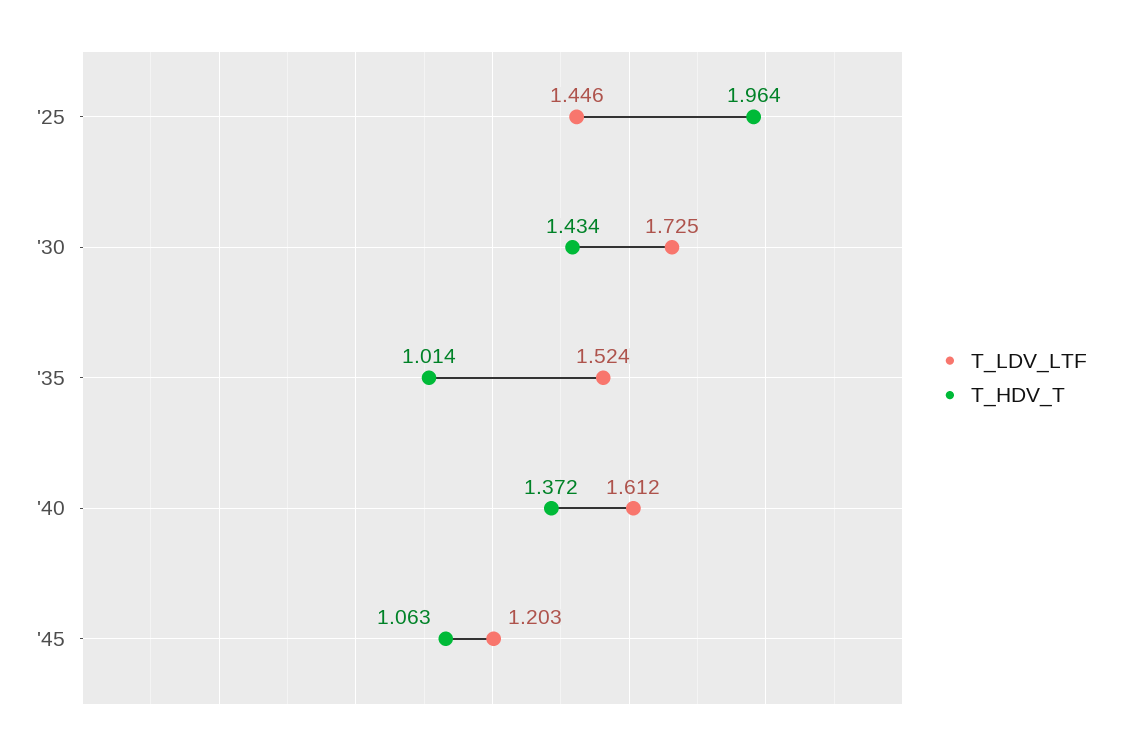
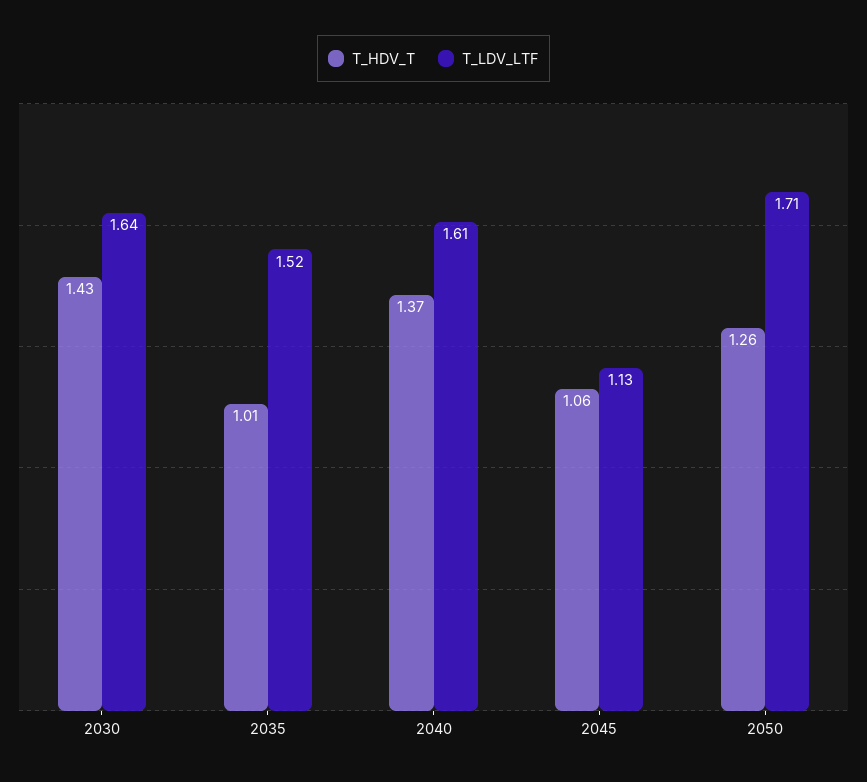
T_LDV_LTF, '25: 1.446 -> none
T_HDV_T, '25: 1.964 -> none
T_LDV_LTF, '30: 1.725 -> 1.64
T_LDV_LTF, '45: 1.203 -> 1.13
T_HDV_T, 2050: none -> 1.26
T_LDV_LTF, 2050: none -> 1.71

